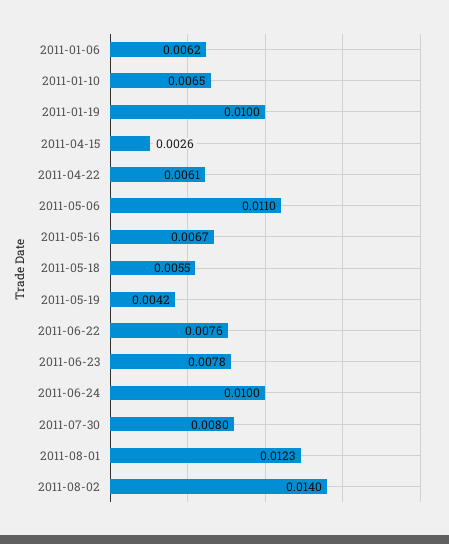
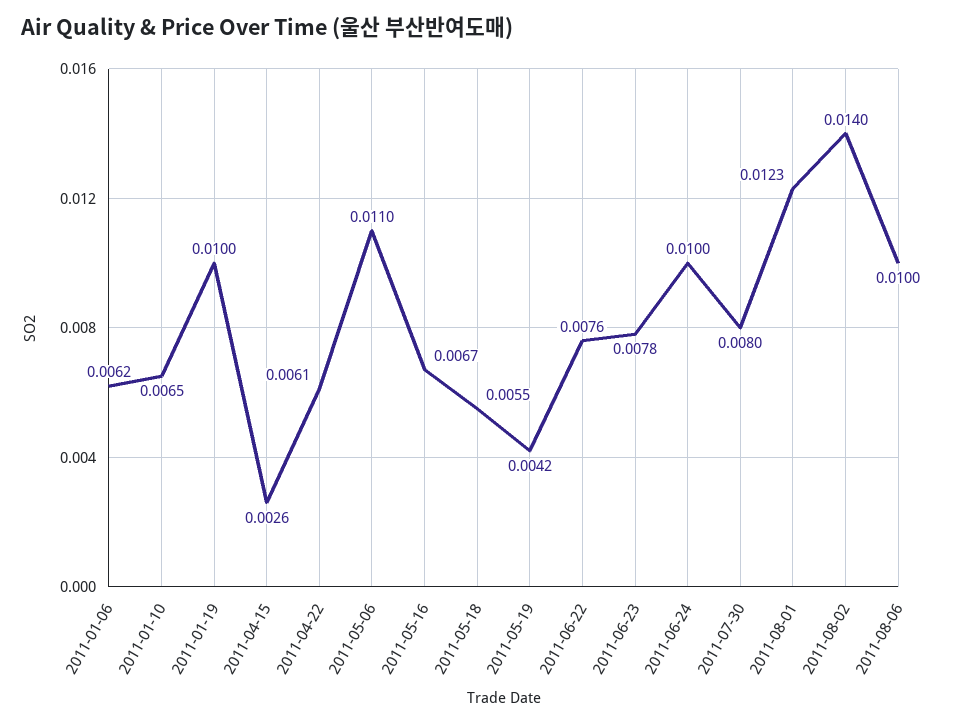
2011-08-06: none -> 0.01

